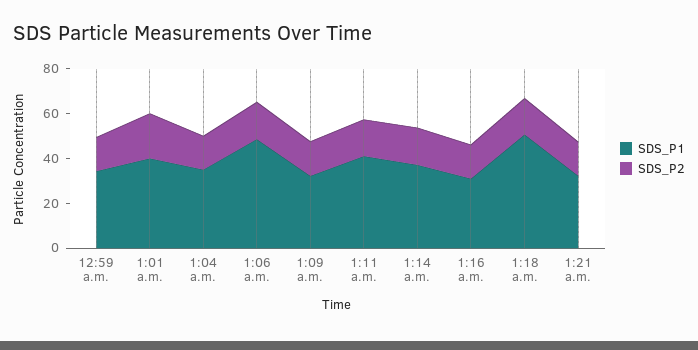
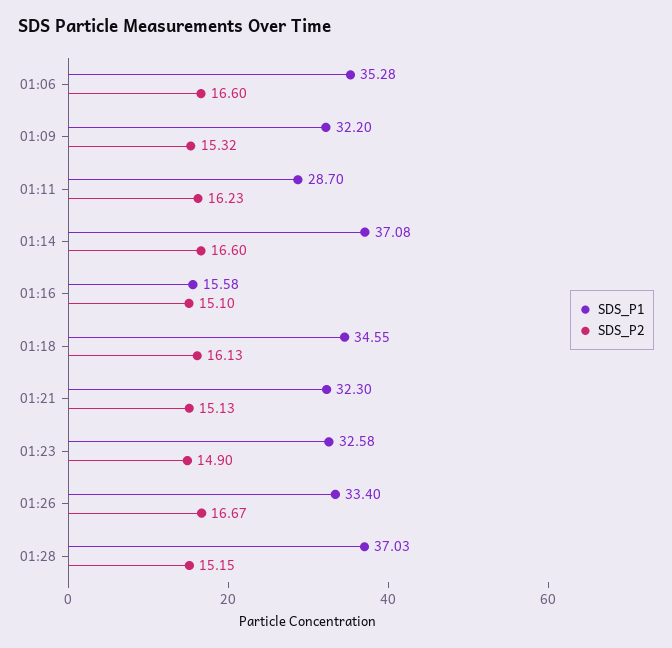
SDS_P1, 12:59 a.m.: 35 -> none
SDS_P2, 12:59 a.m.: 15 -> none
SDS_P1, 1:01 a.m.: 40 -> none
SDS_P2, 1:01 a.m.: 20 -> none
SDS_P1, 1:04 a.m.: 35 -> none
SDS_P2, 1:04 a.m.: 15 -> none
SDS_P1, 1:06 a.m.: 50 -> 35.28
SDS_P1, 1:11 a.m.: 40 -> 28.7
SDS_P1, 1:16 a.m.: 30 -> 15.58
SDS_P1, 1:18 a.m.: 50 -> 34.55
SDS_P1, 01:23: none -> 32.58
SDS_P2, 01:23: none -> 14.9
SDS_P1, 01:26: none -> 33.4
SDS_P2, 01:26: none -> 16.67
SDS_P1, 01:28: none -> 37.03
SDS_P2, 01:28: none -> 15.15

